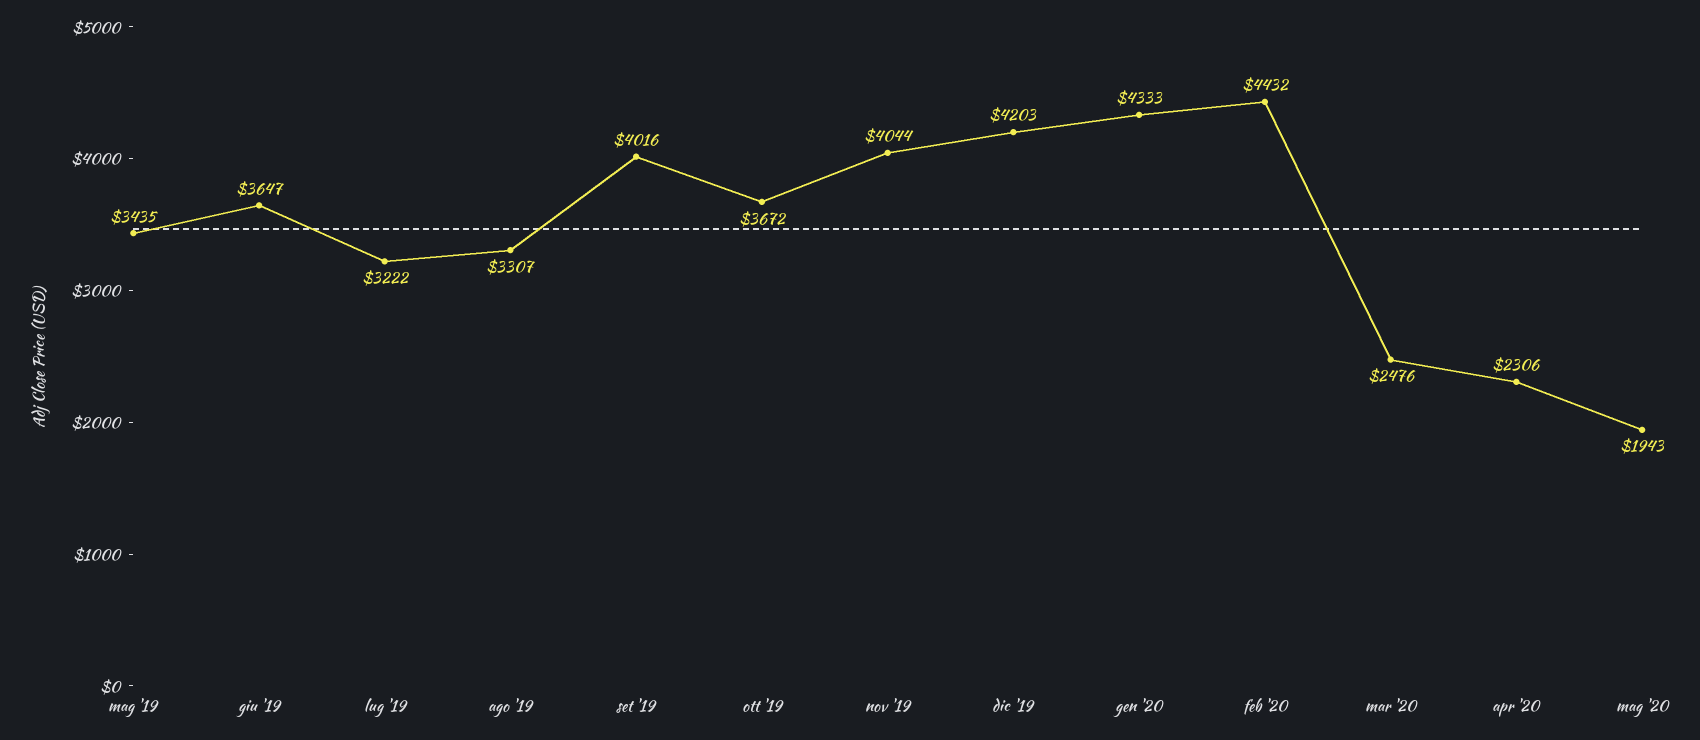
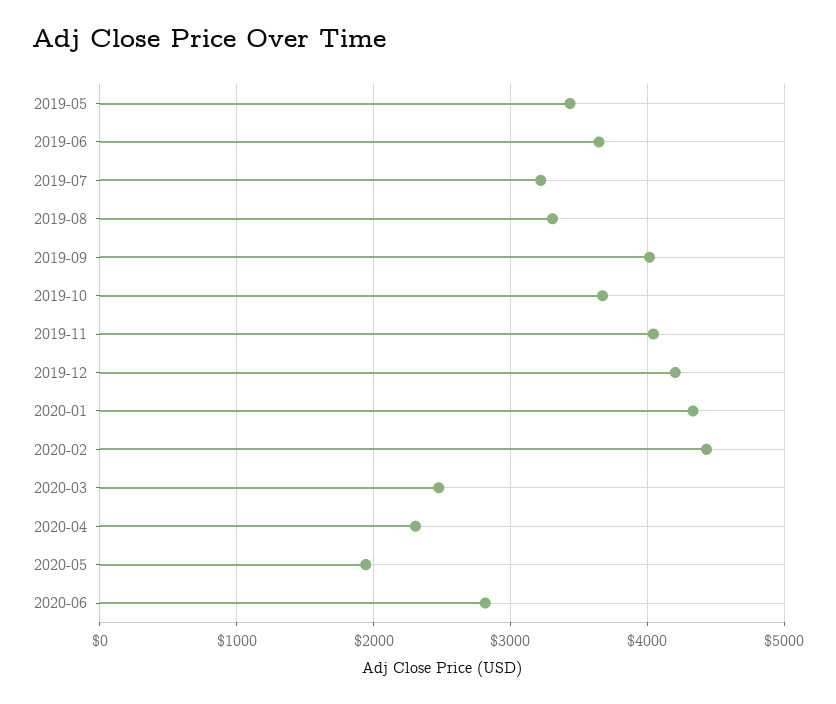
2020-06: none -> 2800

